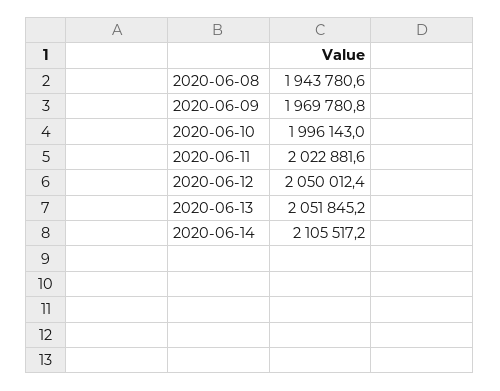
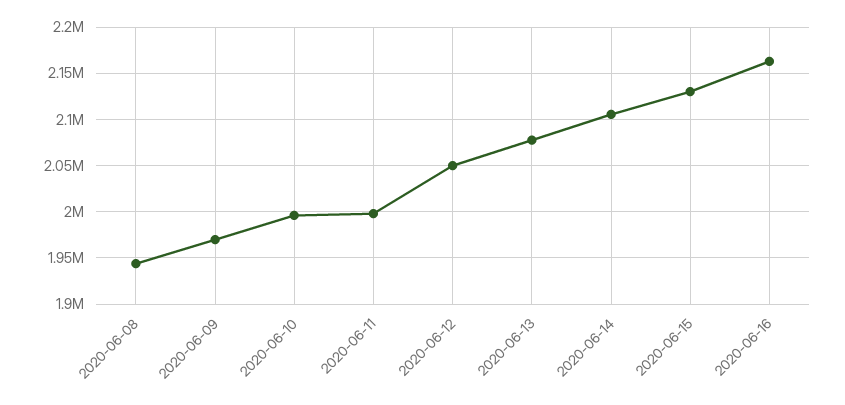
2020-06-11: 2022881.6 -> 2000000
2020-06-13: 2051845.2 -> 2080000
2020-06-15: none -> 2130000
2020-06-16: none -> 2160000

